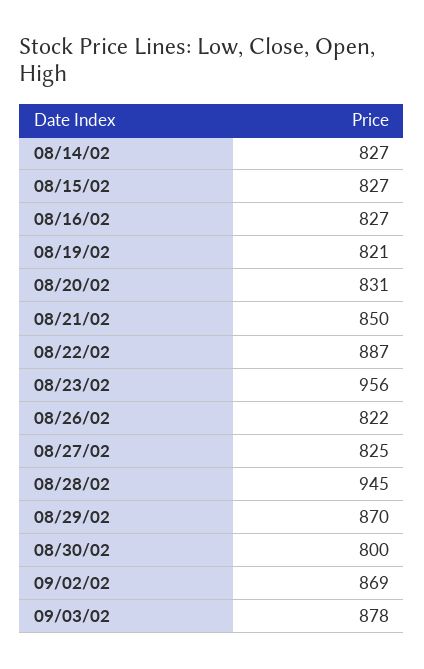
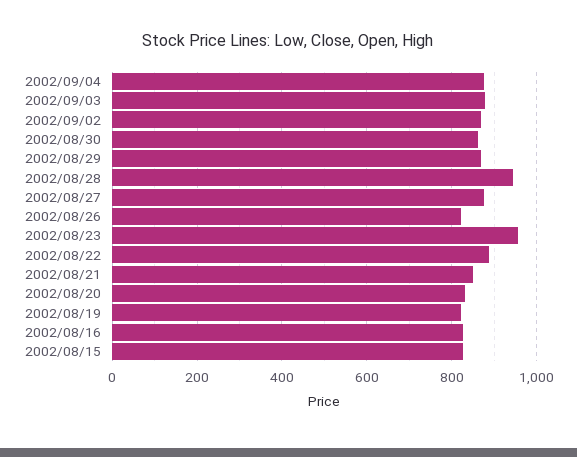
08/14/02: 827 -> none
08/27/02: 825 -> 880
08/30/02: 800 -> 860
2002/09/04: none -> 880

